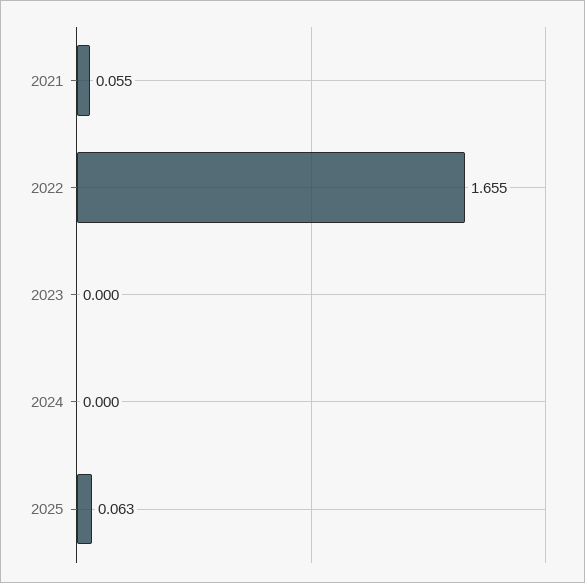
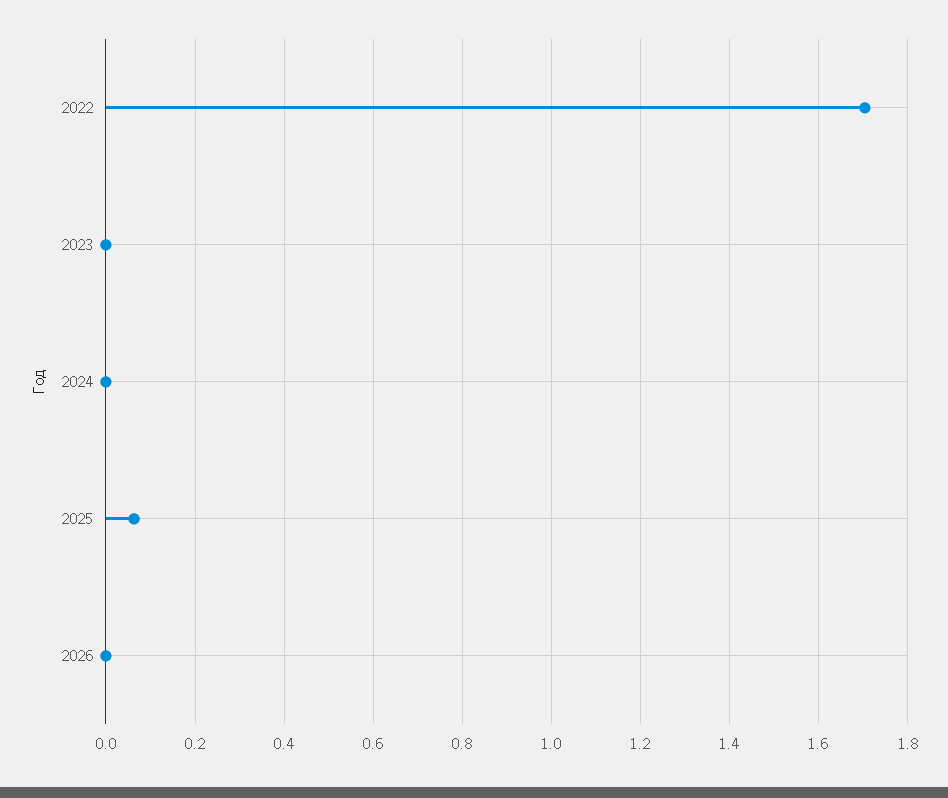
2021: 0.055 -> none
2022: 1.655 -> 1.7
2026: none -> 0

